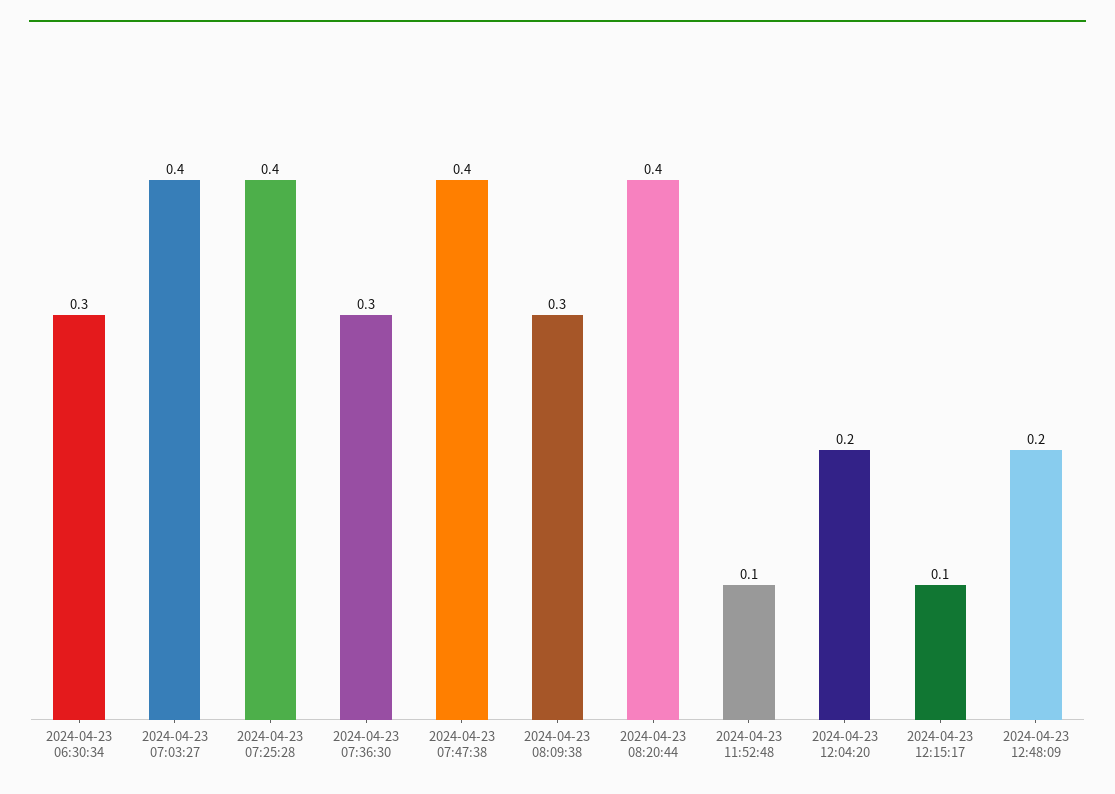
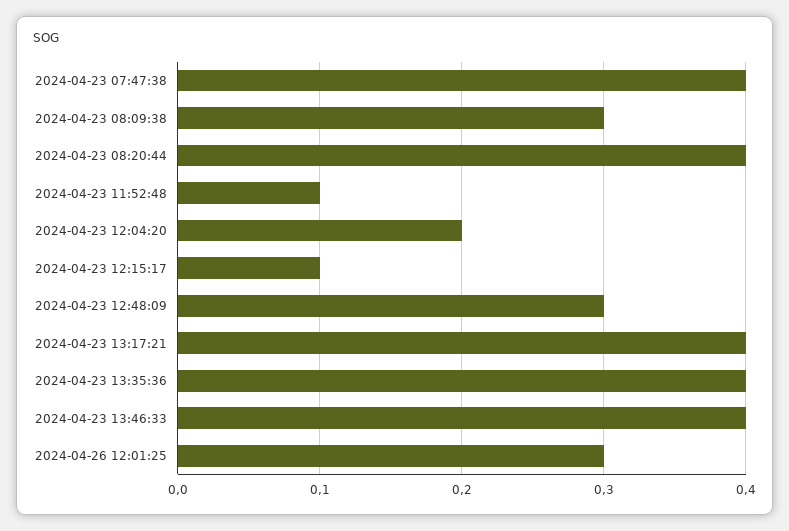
2024-04-23 06:30:34: 0.3 -> none
2024-04-23 07:03:27: 0.4 -> none
2024-04-23 07:25:28: 0.4 -> none
2024-04-23 07:36:30: 0.3 -> none
2024-04-23 12:48:09: 0.2 -> 0.3
2024-04-23 13:17:21: none -> 0.4
2024-04-23 13:35:36: none -> 0.4
2024-04-23 13:46:33: none -> 0.4
2024-04-26 12:01:25: none -> 0.3

